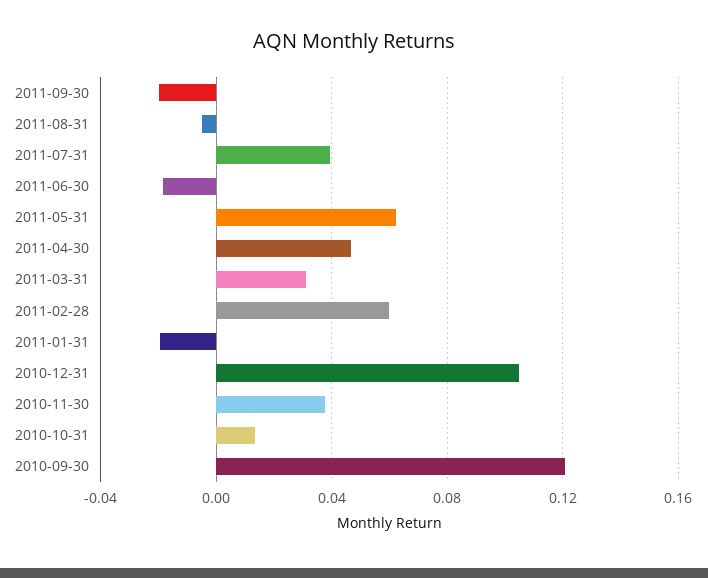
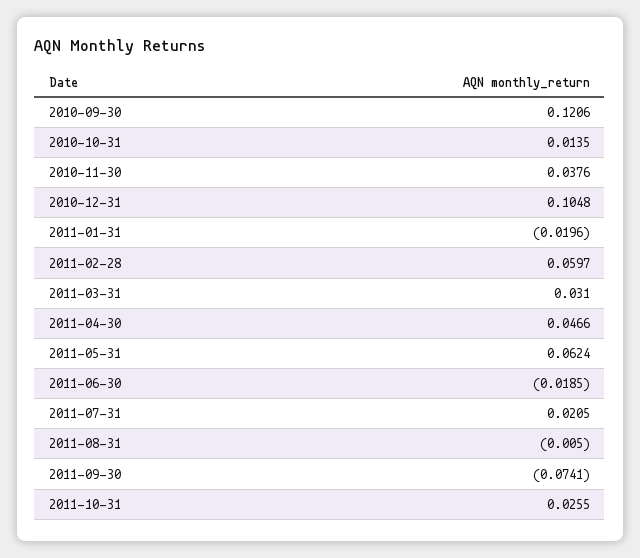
2011-09-30: -0.02 -> -0.0741
2011-07-31: 0.04 -> 0.0205
2011-10-31: none -> 0.0255

